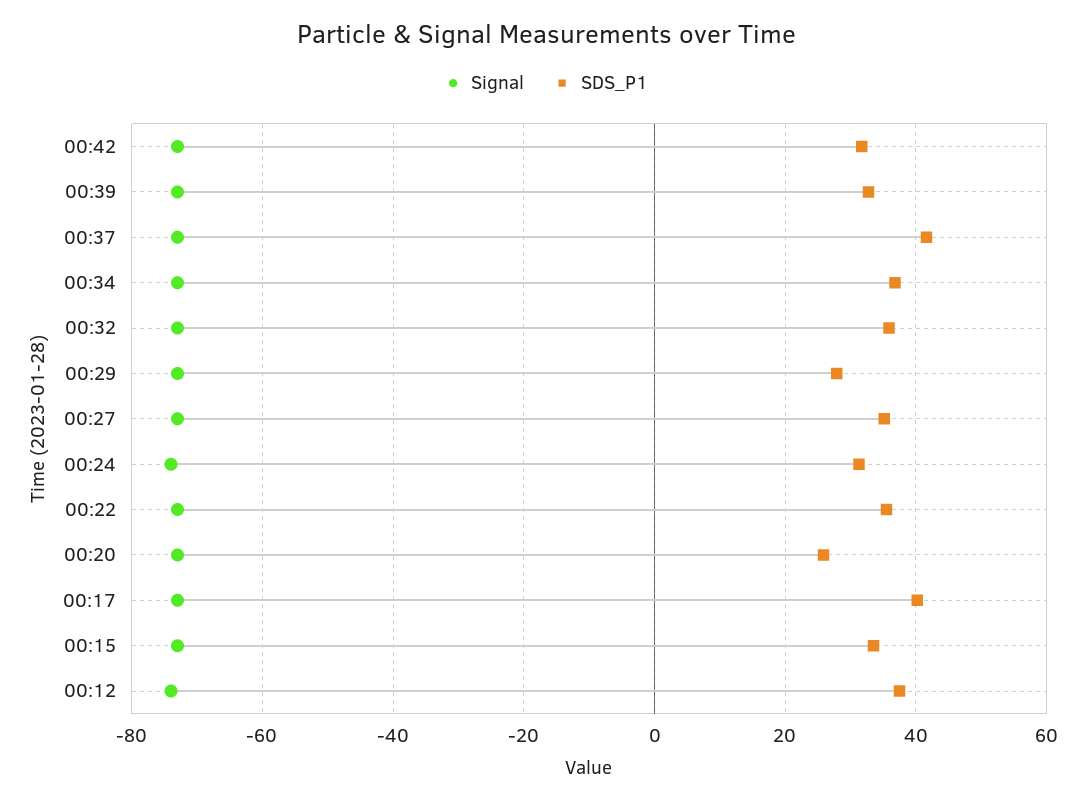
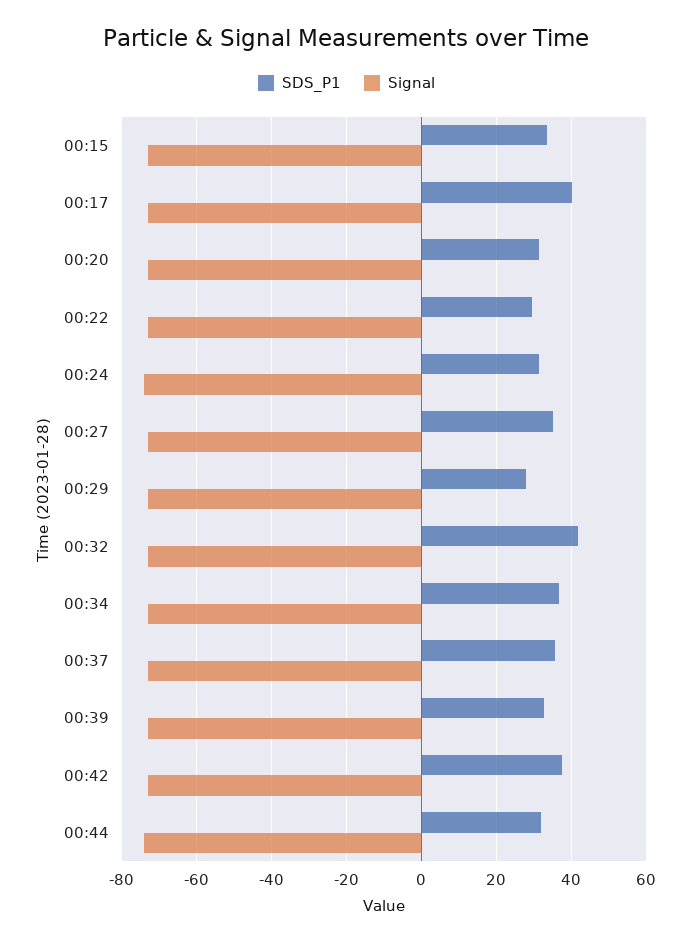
SDS_P1, 00:42: 32 -> 38
SDS_P1, 00:37: 42 -> 36
SDS_P1, 00:32: 36 -> 42
SDS_P1, 00:22: 36 -> 30
SDS_P1, 00:20: 26 -> 32
Signal, 00:12: -74 -> none
SDS_P1, 00:12: 38 -> none
SDS_P1, 00:44: none -> 32
Signal, 00:44: none -> -74

